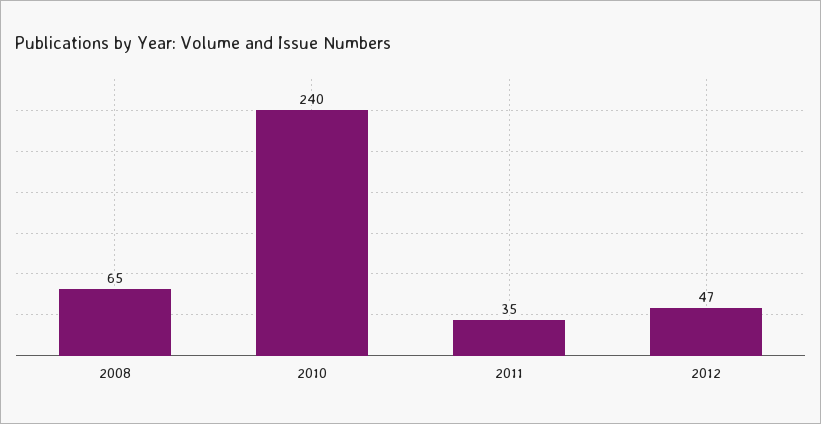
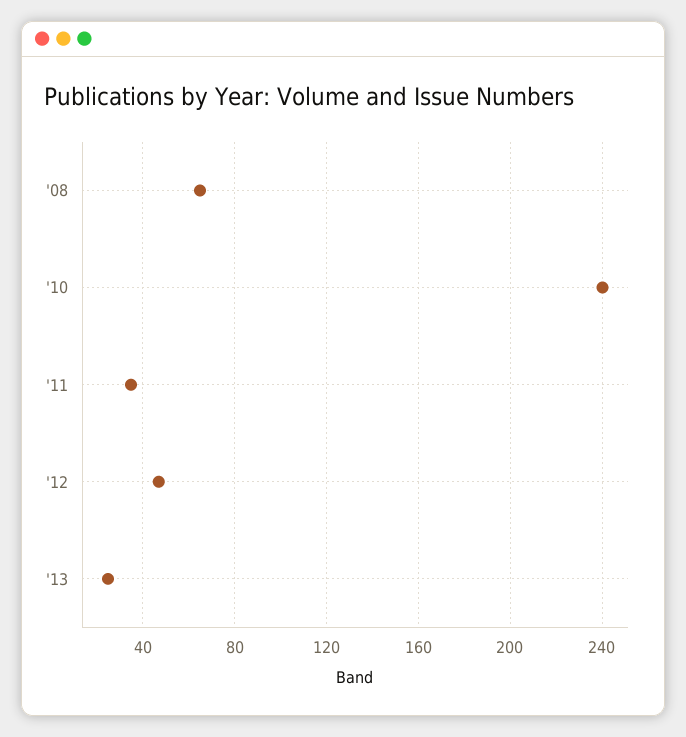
'13: none -> 25

